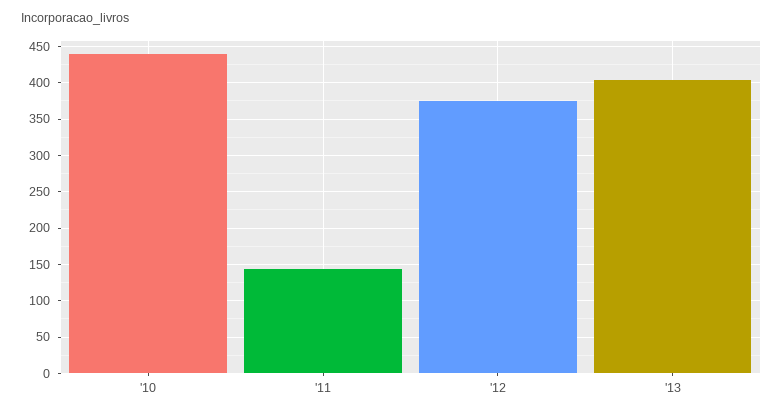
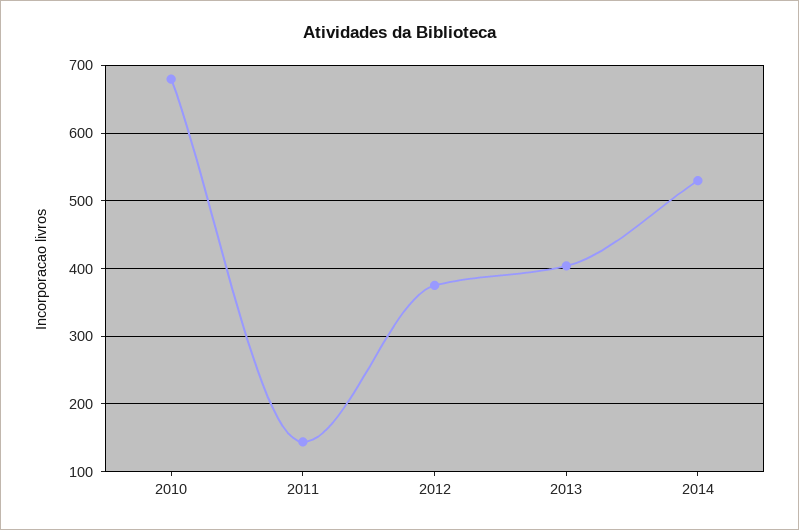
'10: 440 -> 680
2014: none -> 530

